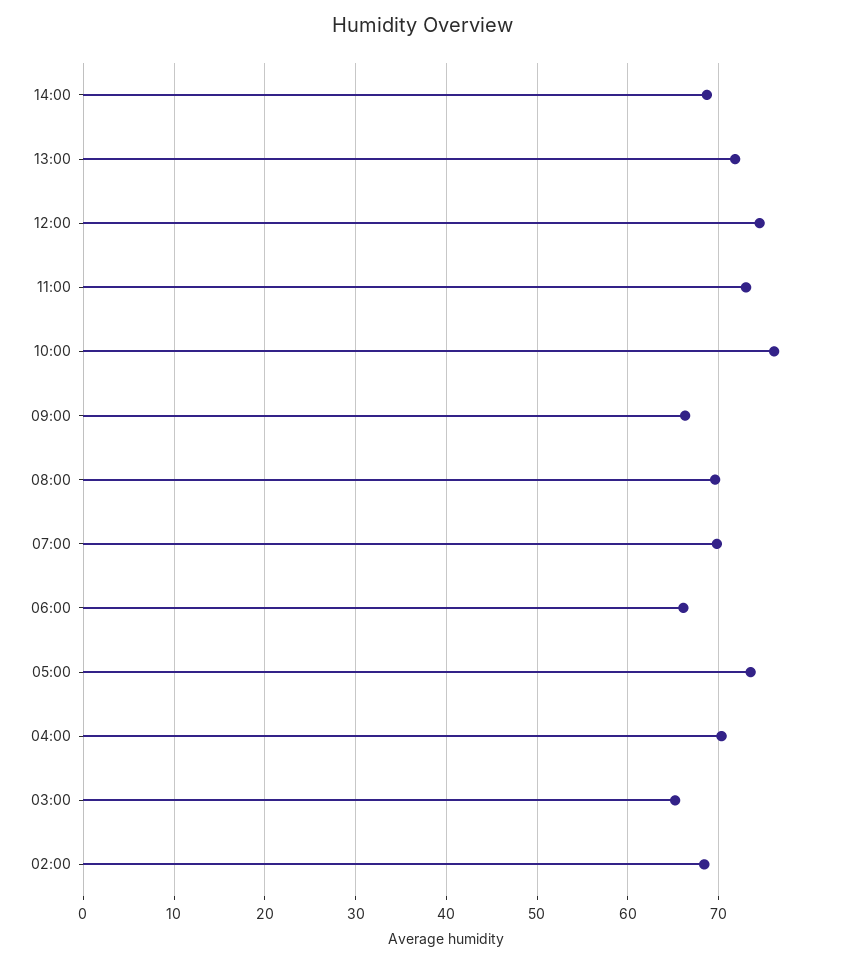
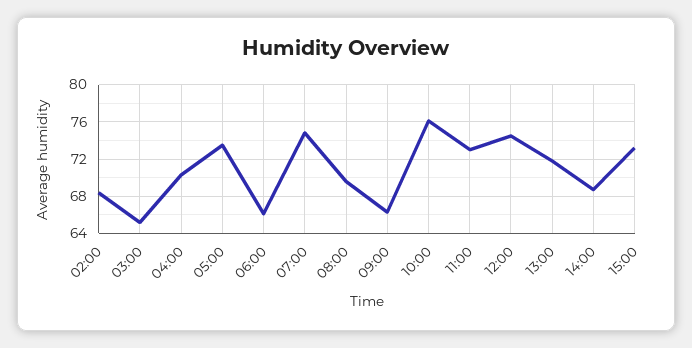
07:00: 70 -> 75
15:00: none -> 73

